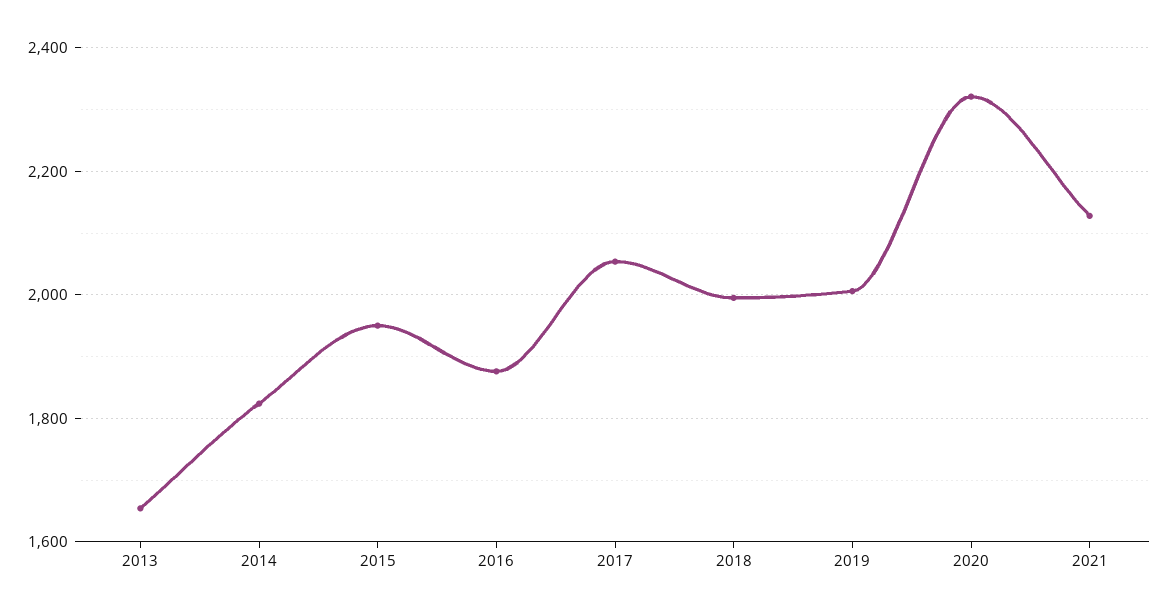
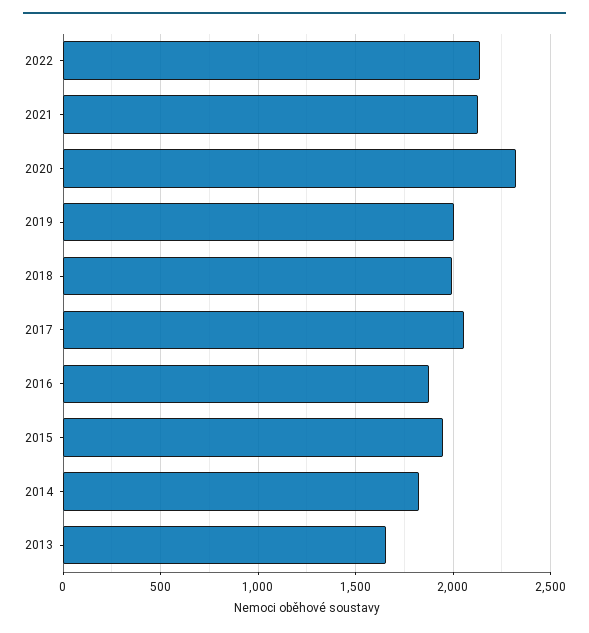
2022: none -> 2150

